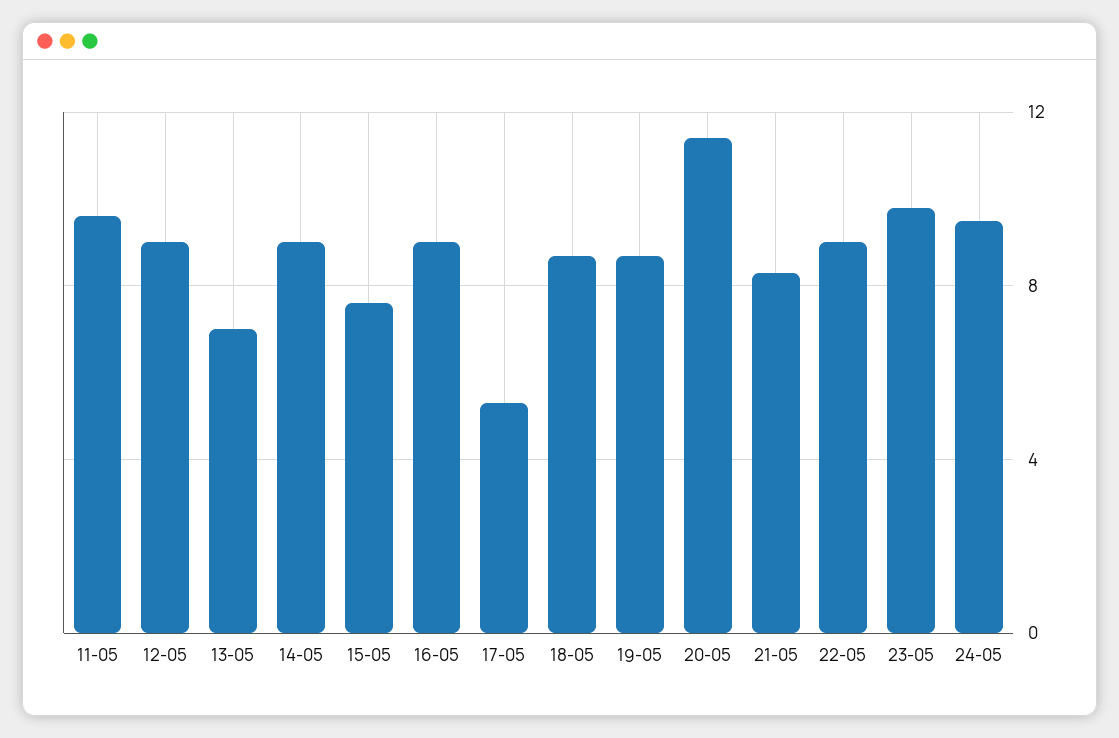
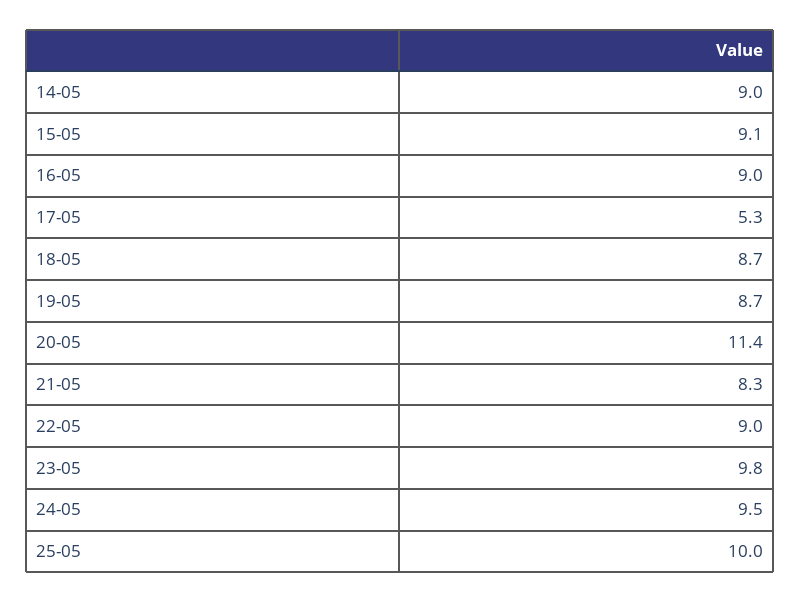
11-05: 9.5 -> none
12-05: 9 -> none
13-05: 7 -> none
15-05: 7.5 -> 9.1
25-05: none -> 10

